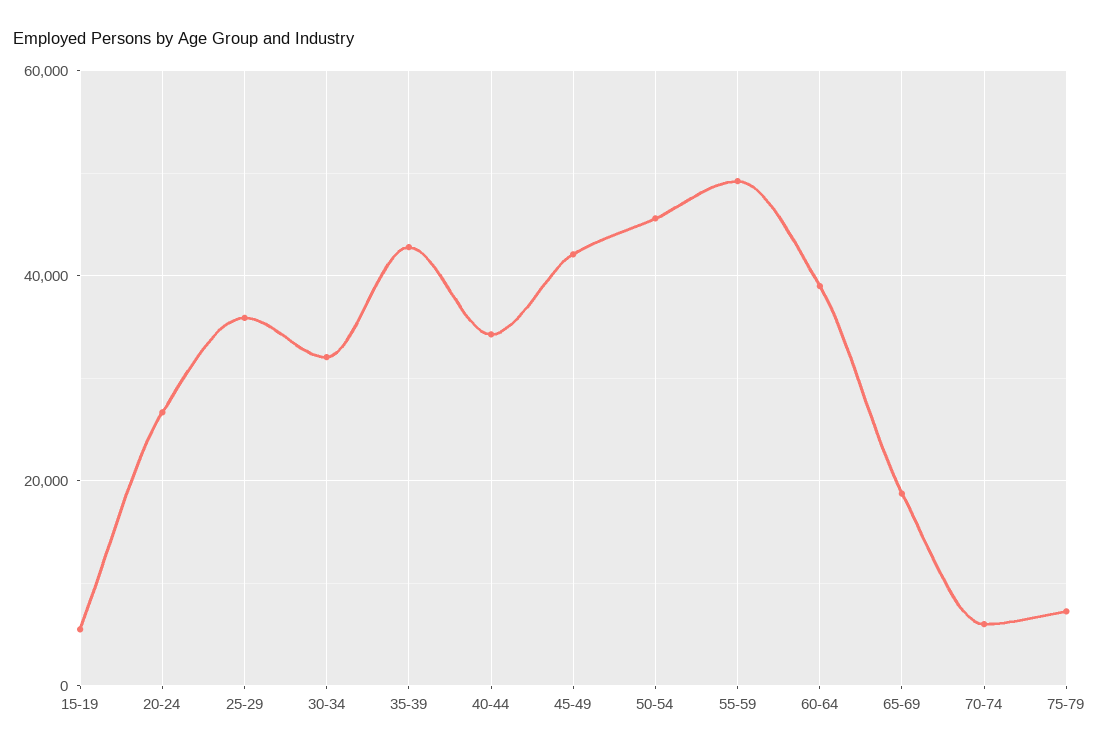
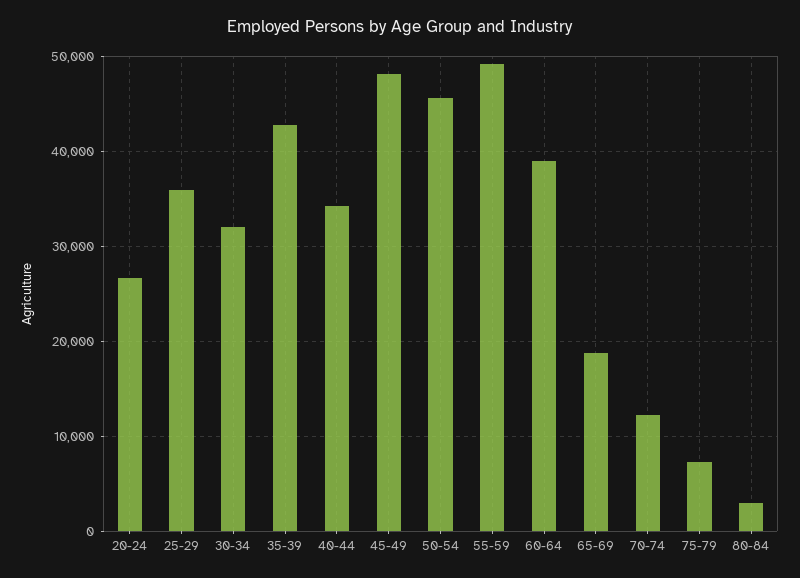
15-19: 6000 -> none
45-49: 42000 -> 48000
70-74: 6000 -> 12000
80-84: none -> 3000

